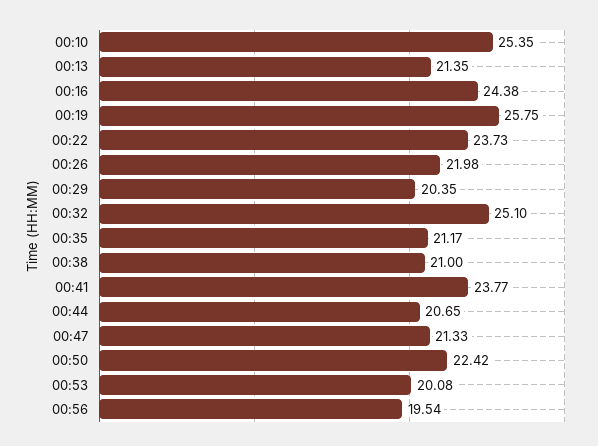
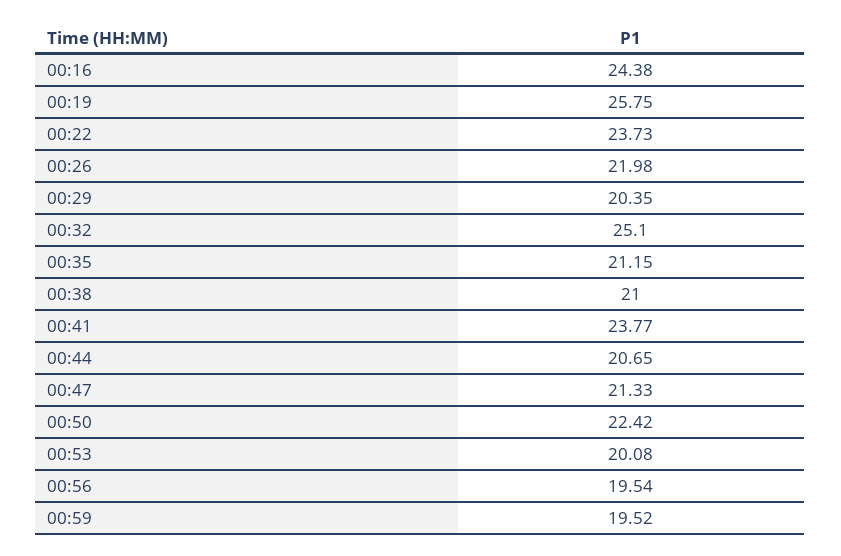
00:10: 25.35 -> none
00:13: 21.35 -> none
00:35: 21.17 -> 21.15
00:59: none -> 19.52

